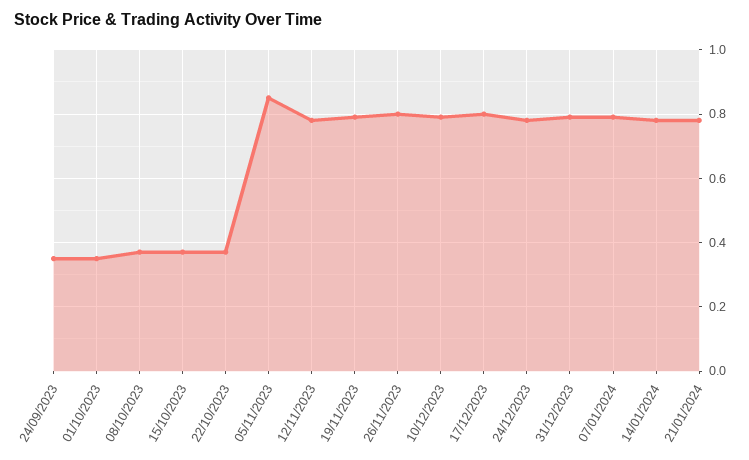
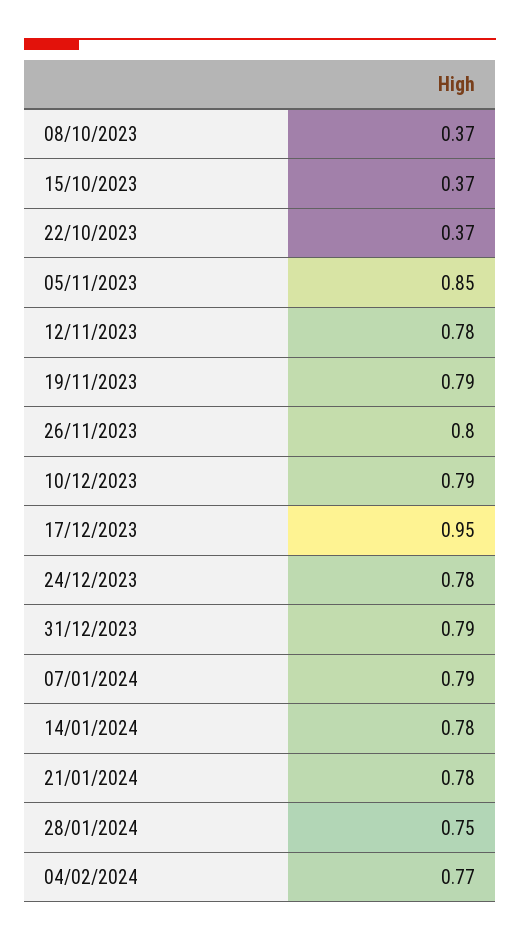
24/09/2023: 0.35 -> none
01/10/2023: 0.35 -> none
17/12/2023: 0.8 -> 0.95
28/01/2024: none -> 0.75
04/02/2024: none -> 0.77

